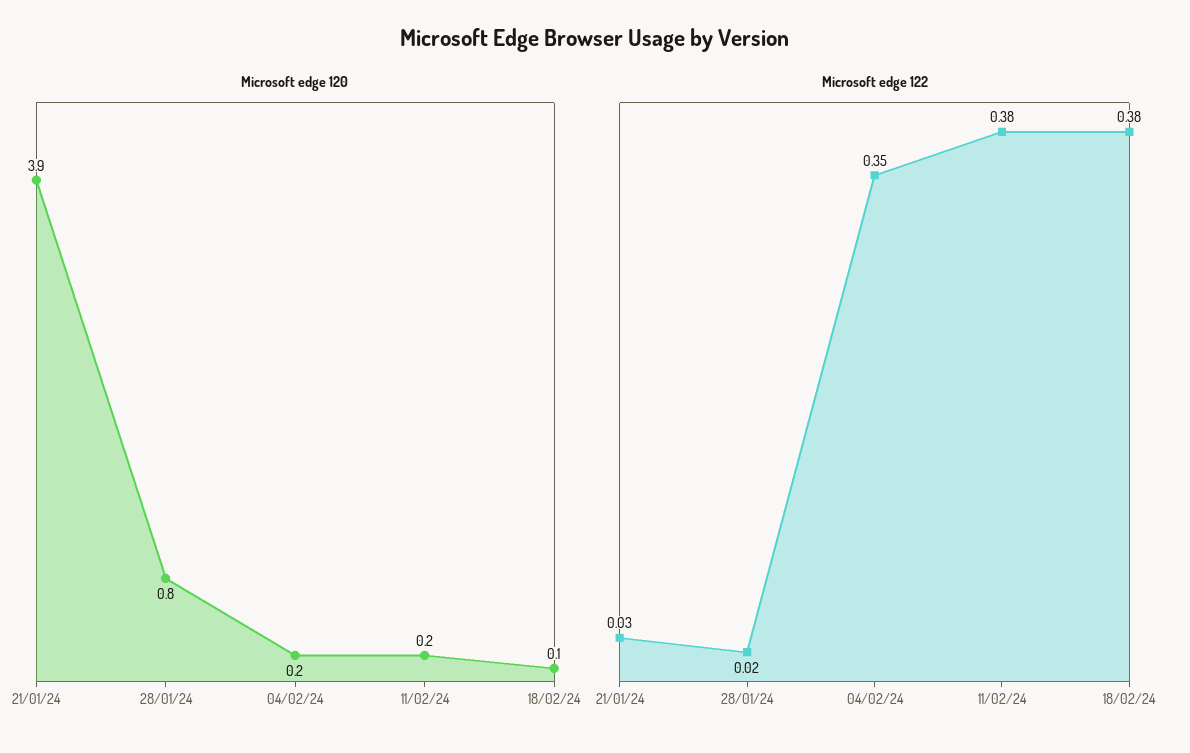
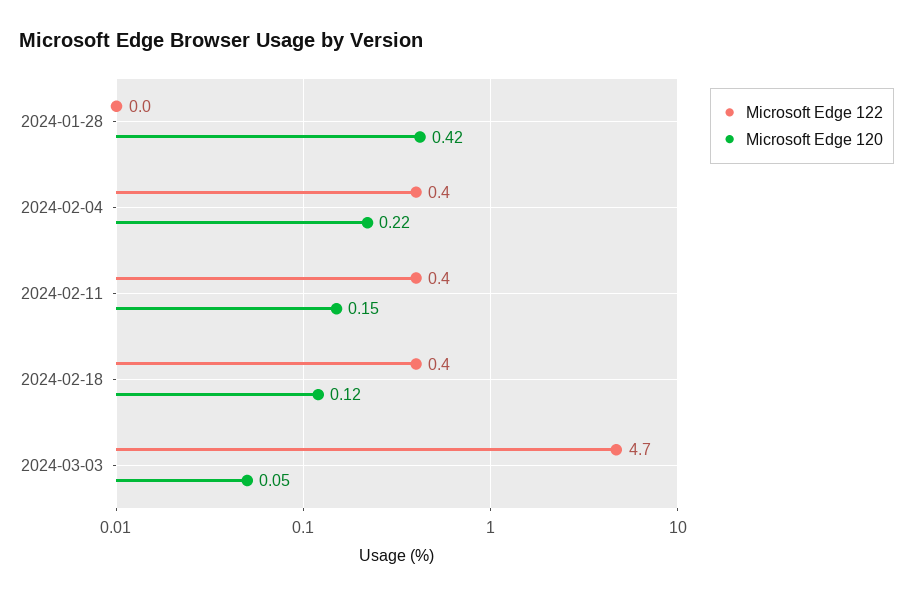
Microsoft edge 120, 21/01/24: 3.9 -> none
Microsoft edge 120, 28/01/24: 0.8 -> 0.42
Microsoft edge 122, 21/01/24: 0.03 -> none
Microsoft edge 122, 2024-03-03: none -> 4.7
Microsoft edge 120, 2024-03-03: none -> 0.05

